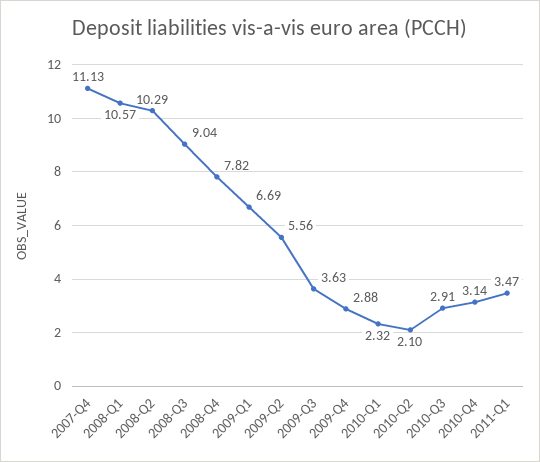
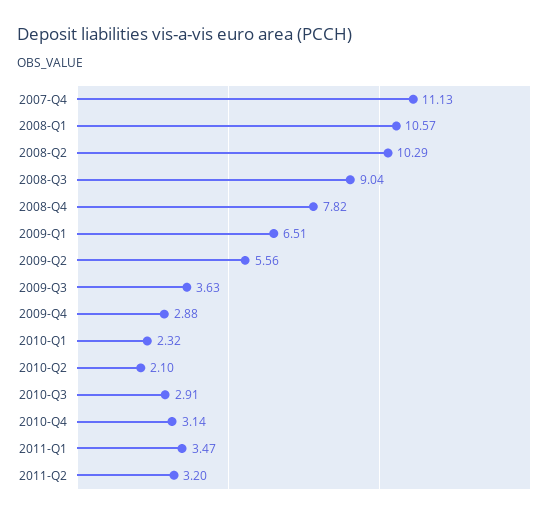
2009-Q1: 6.69 -> 6.51
2011-Q2: none -> 3.2

